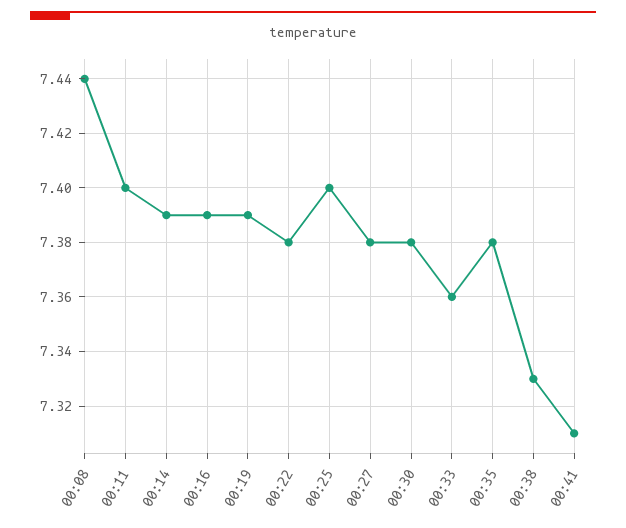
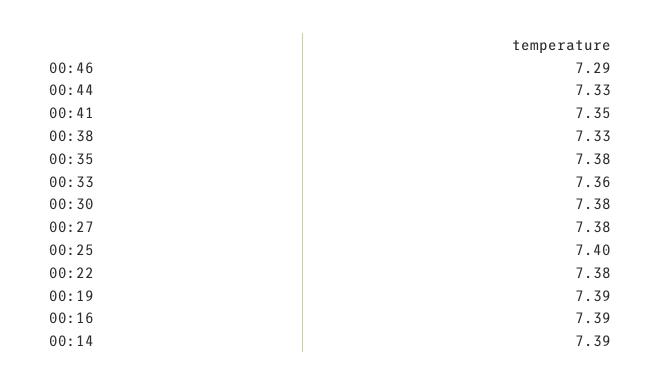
00:08: 7.44 -> none
00:11: 7.4 -> none
00:41: 7.31 -> 7.35
00:46: none -> 7.29
00:44: none -> 7.33

